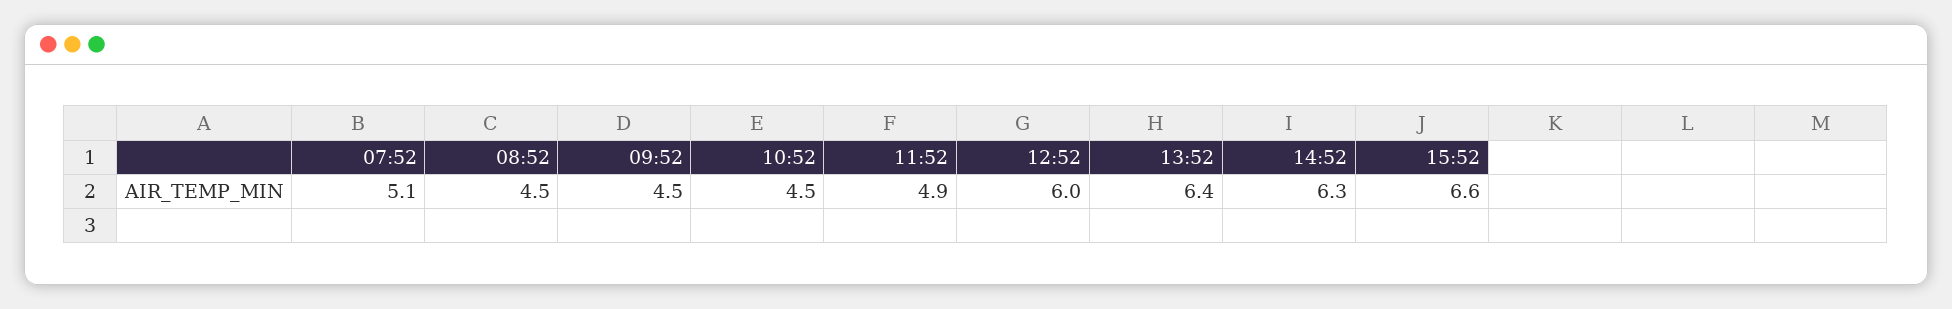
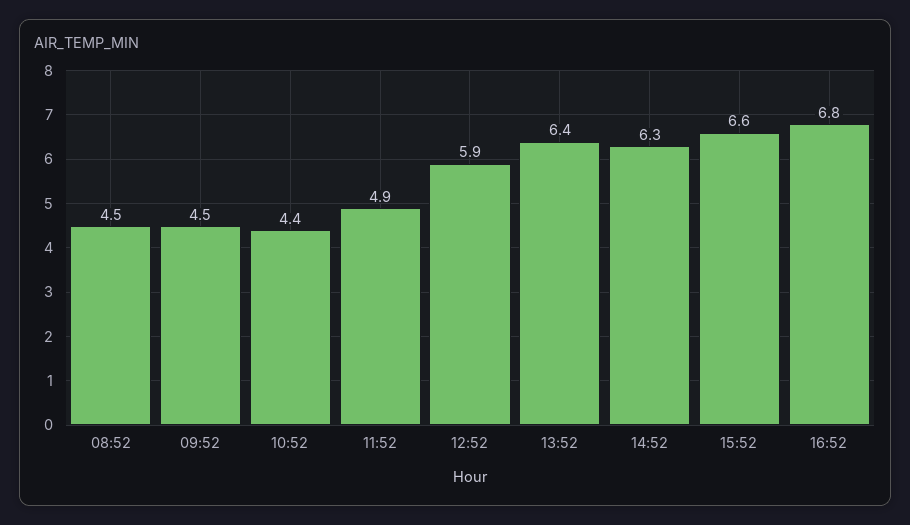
07:52: 5.1 -> none
10:52: 4.5 -> 4.4
12:52: 6 -> 5.9
16:52: none -> 6.8

